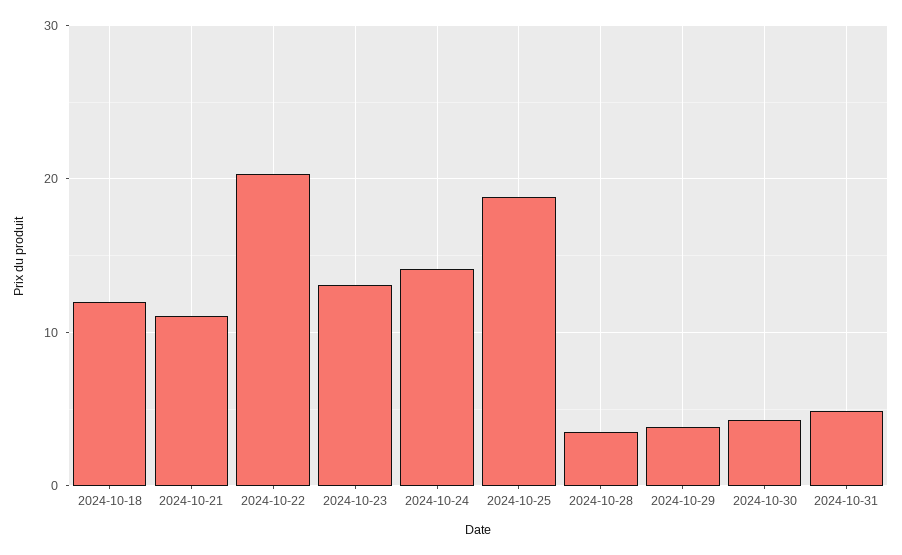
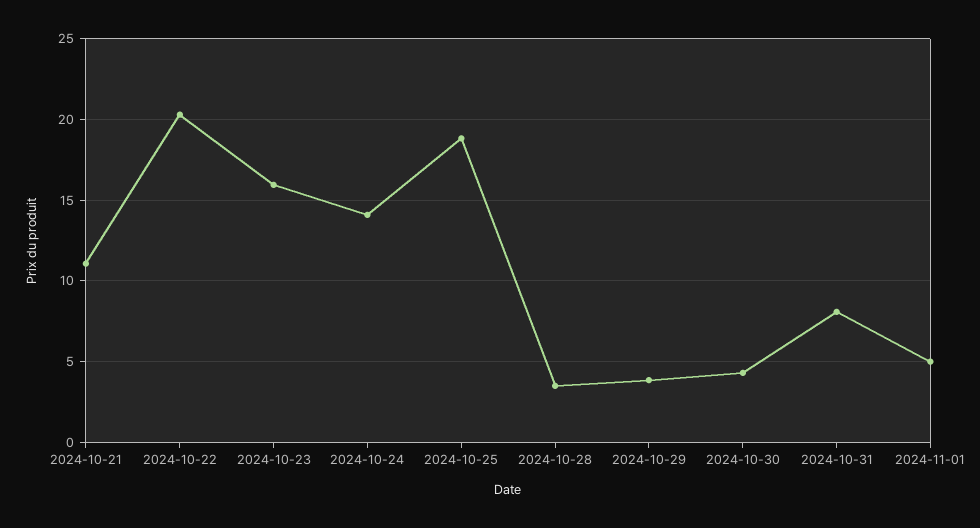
2024-10-18: 12 -> none
2024-10-23: 13 -> 16
2024-10-31: 5 -> 8
2024-11-01: none -> 5

